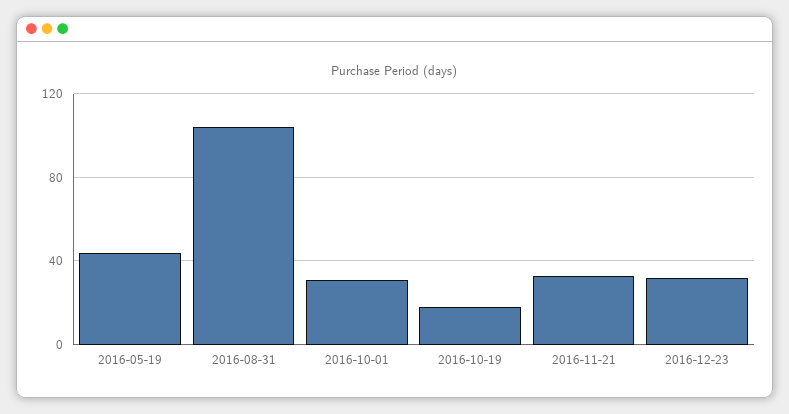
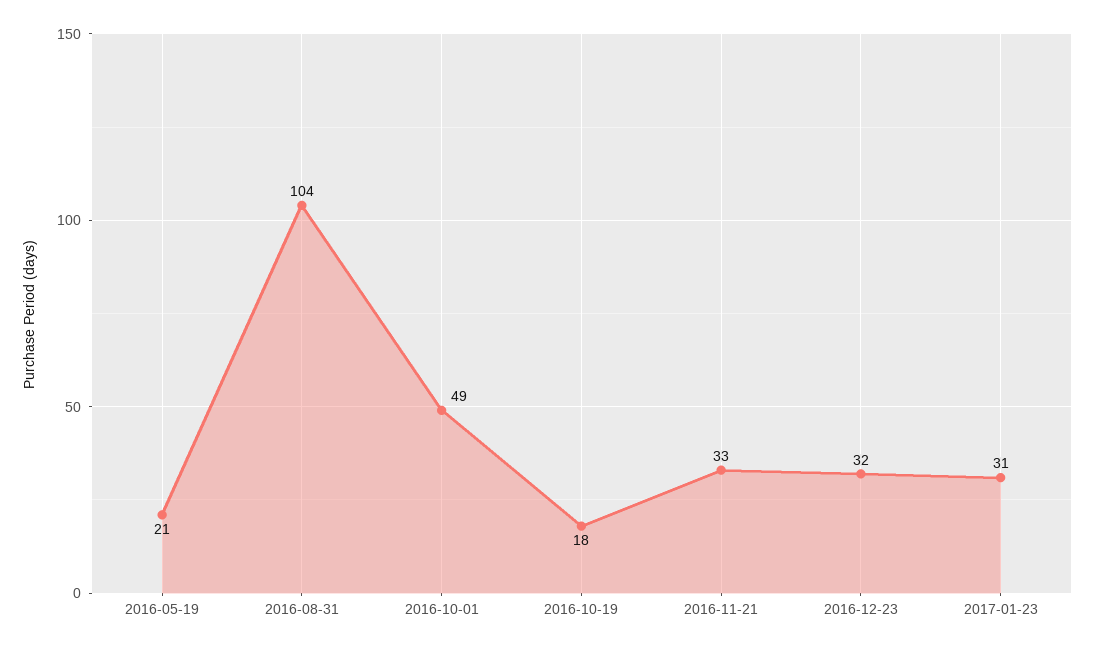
2016-05-19: 45 -> 21
2016-10-01: 30 -> 49
2017-01-23: none -> 31

